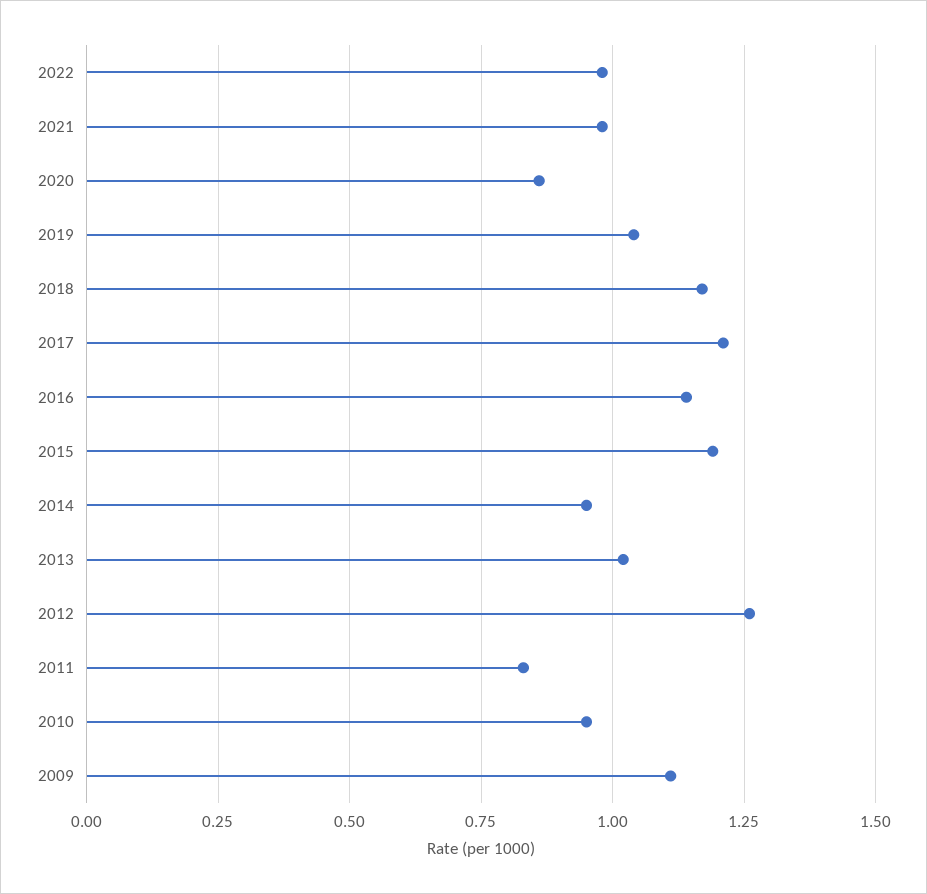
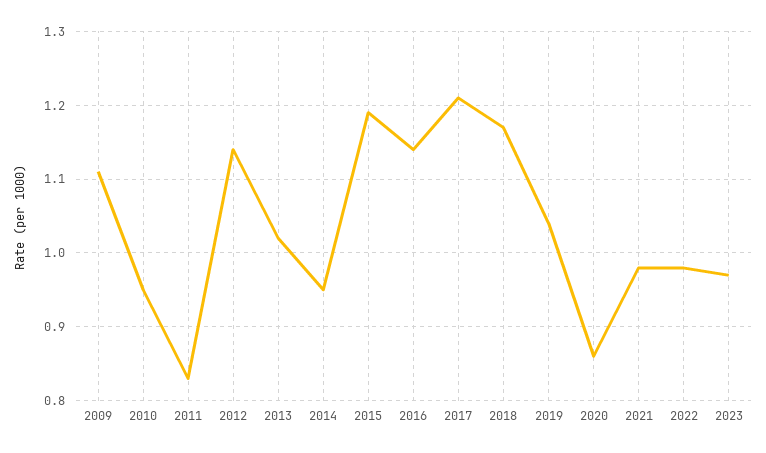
2012: 1.25 -> 1.14
2023: none -> 0.97

